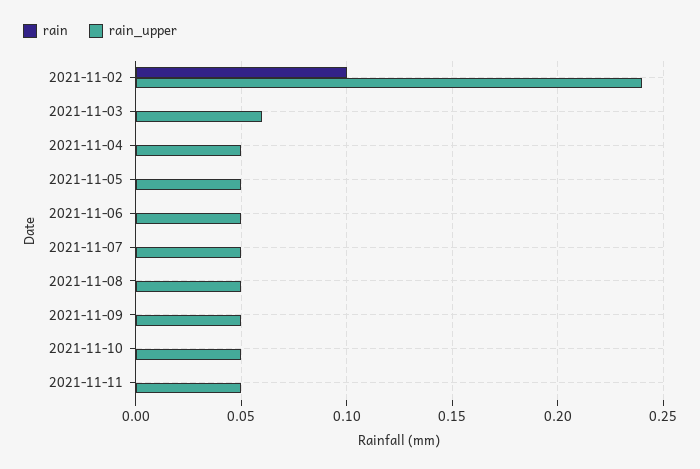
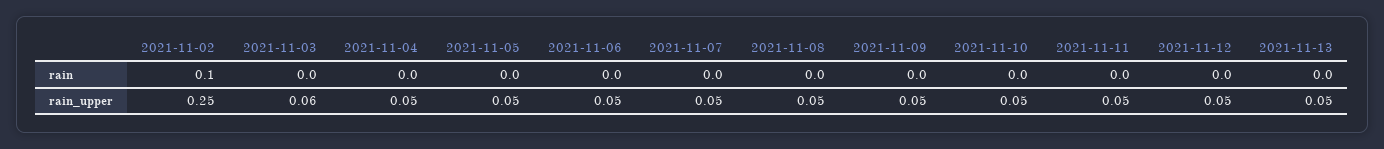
rain_upper, 2021-11-02: 0.24 -> 0.25
rain, 2021-11-12: none -> 0
rain, 2021-11-13: none -> 0
rain_upper, 2021-11-12: none -> 0.05
rain_upper, 2021-11-13: none -> 0.05

